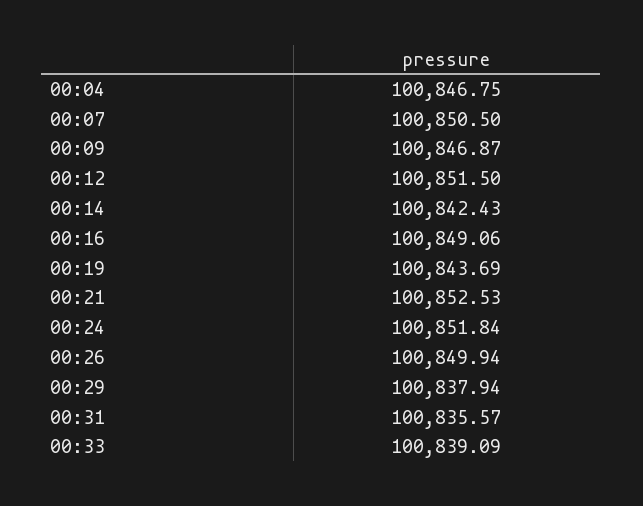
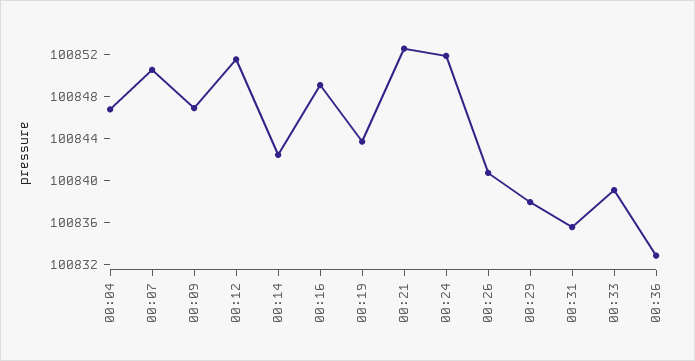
00:26: 100849.94 -> 100841
00:36: none -> 100833

